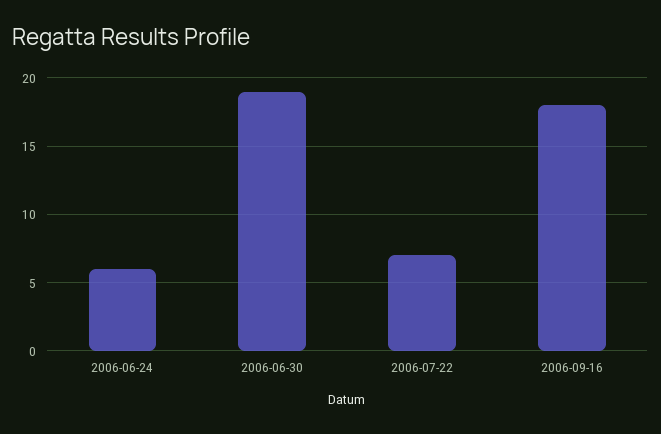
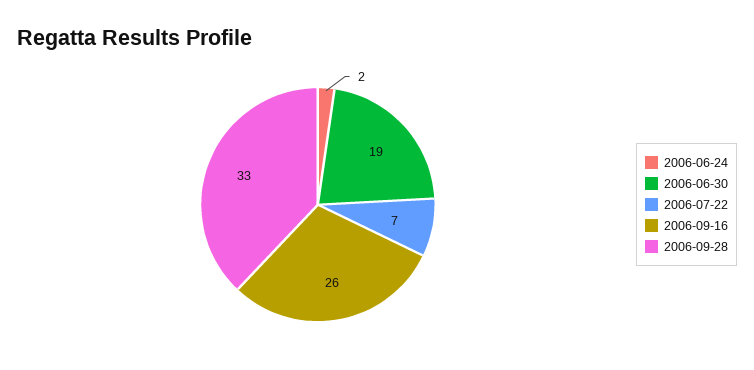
2006-06-24: 6 -> 2
2006-09-16: 18 -> 26
2006-09-28: none -> 33

